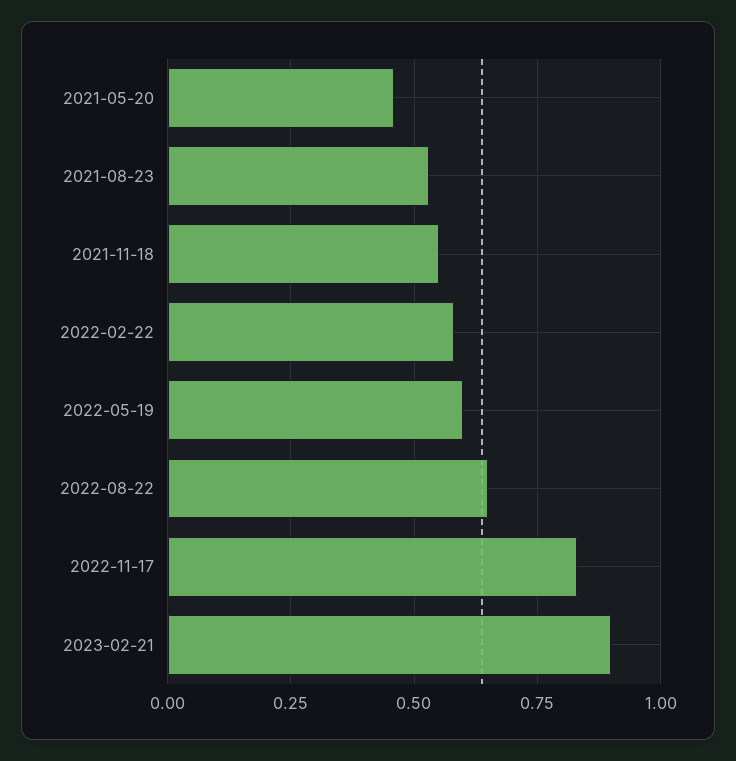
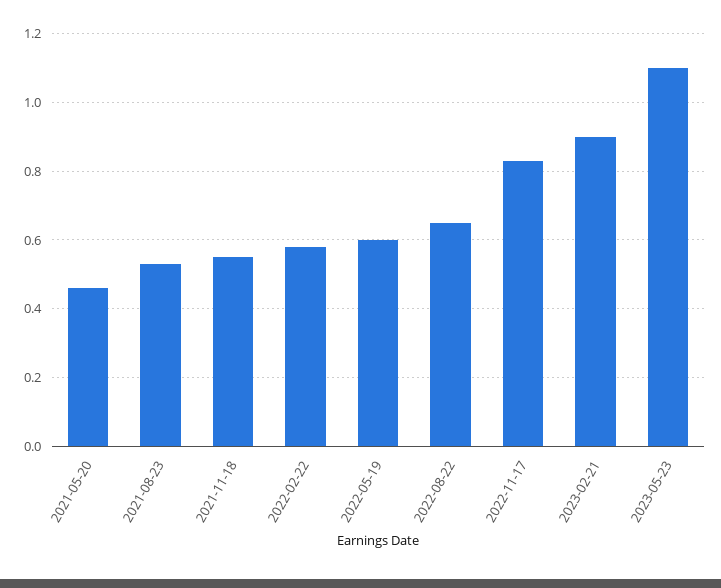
2023-05-23: none -> 1.1

